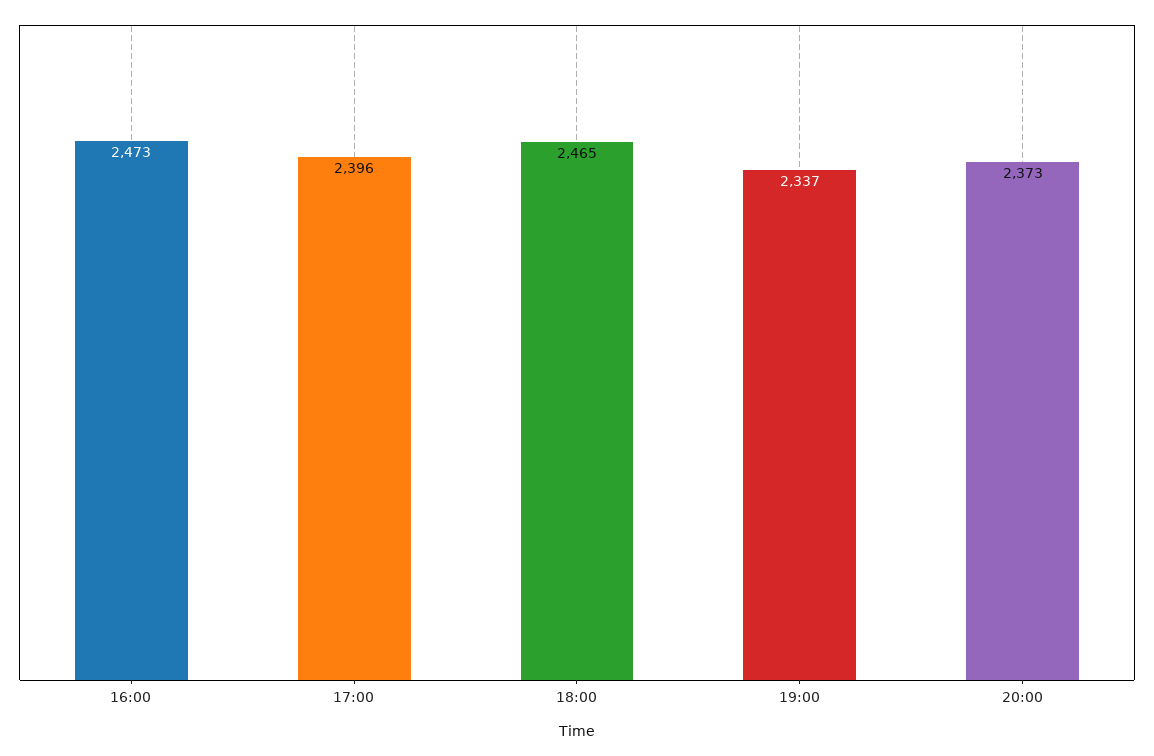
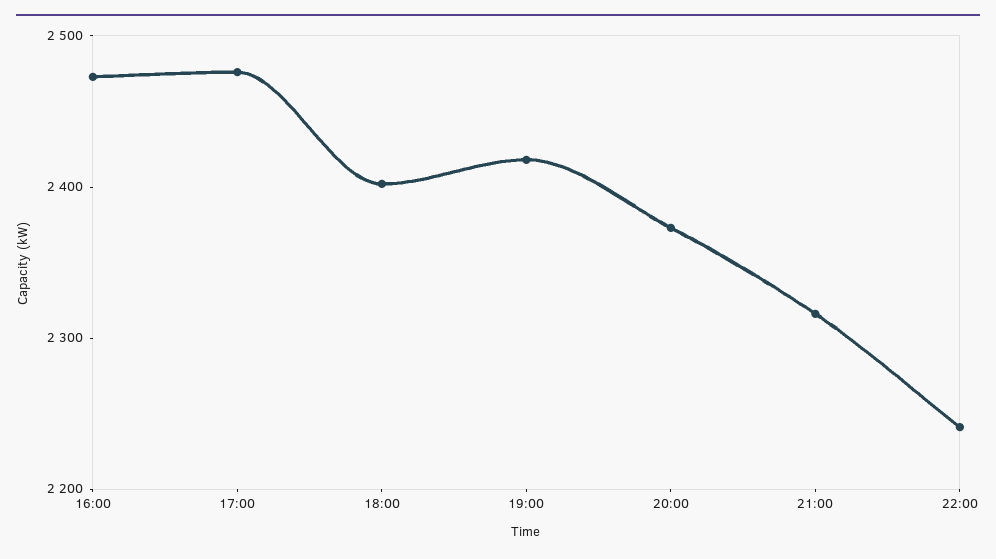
17:00: 2396 -> 2480
18:00: 2465 -> 2400
19:00: 2337 -> 2420
21:00: none -> 2320
22:00: none -> 2240

